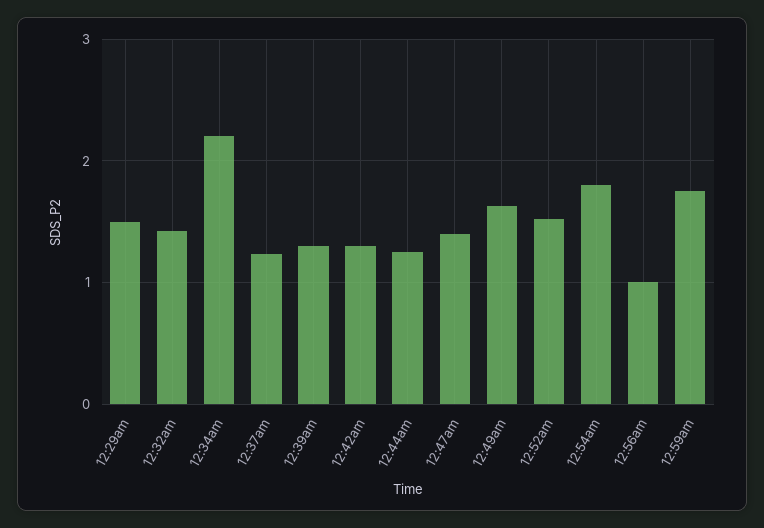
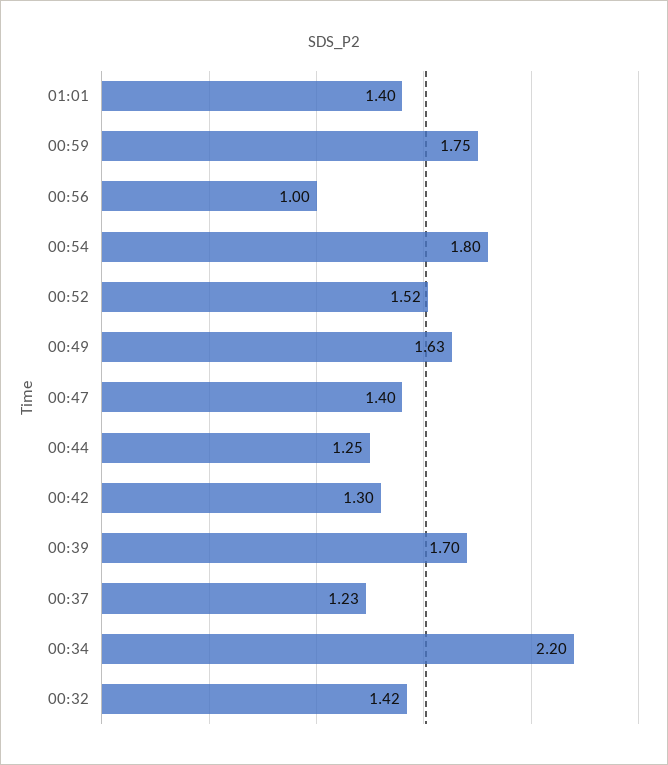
12:29am: 1.5 -> none
12:39am: 1.3 -> 1.7
01:01: none -> 1.4

